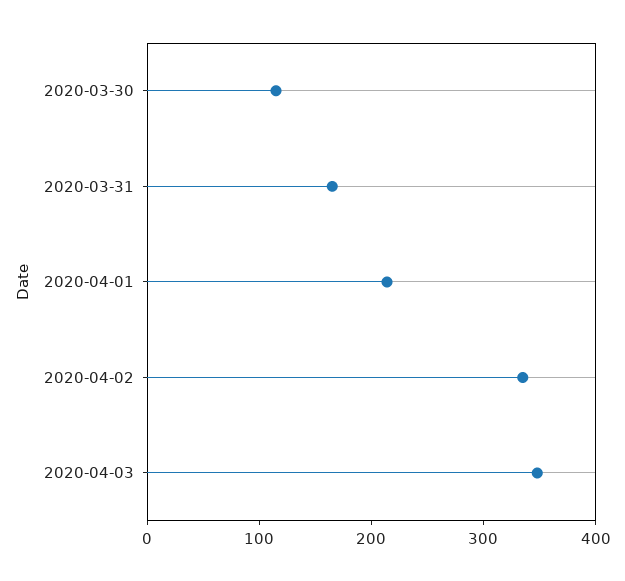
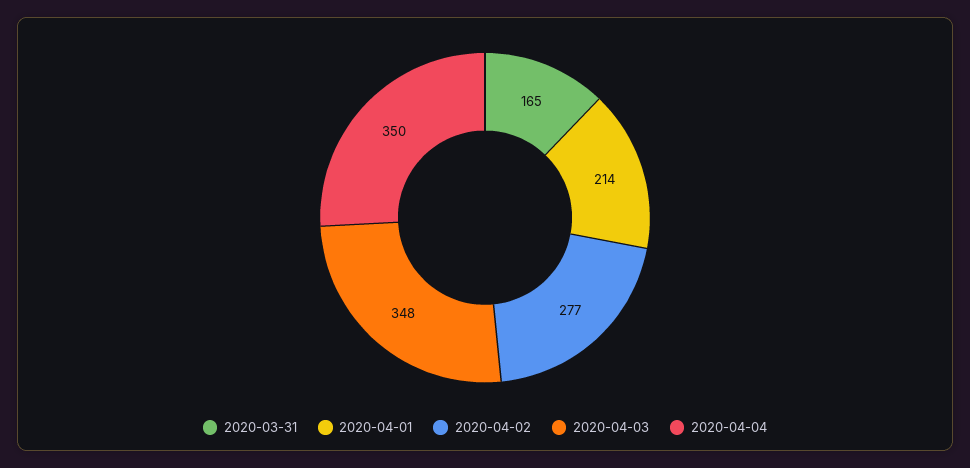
2020-03-30: 120 -> none
2020-04-02: 340 -> 277
2020-04-04: none -> 350

